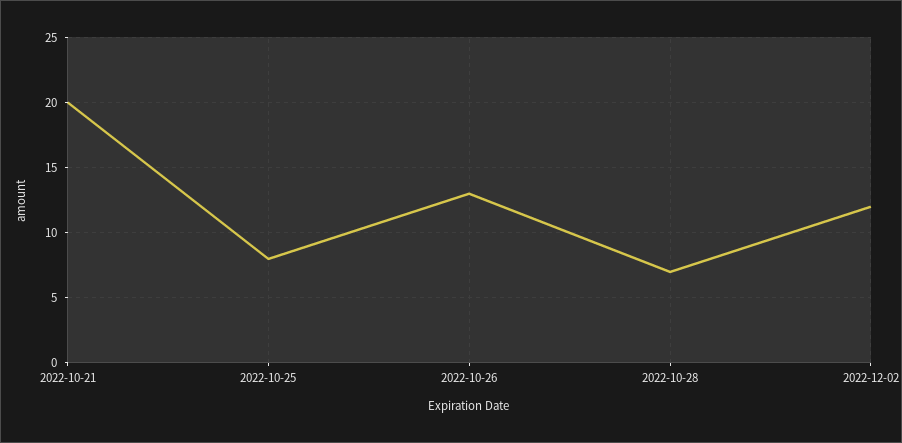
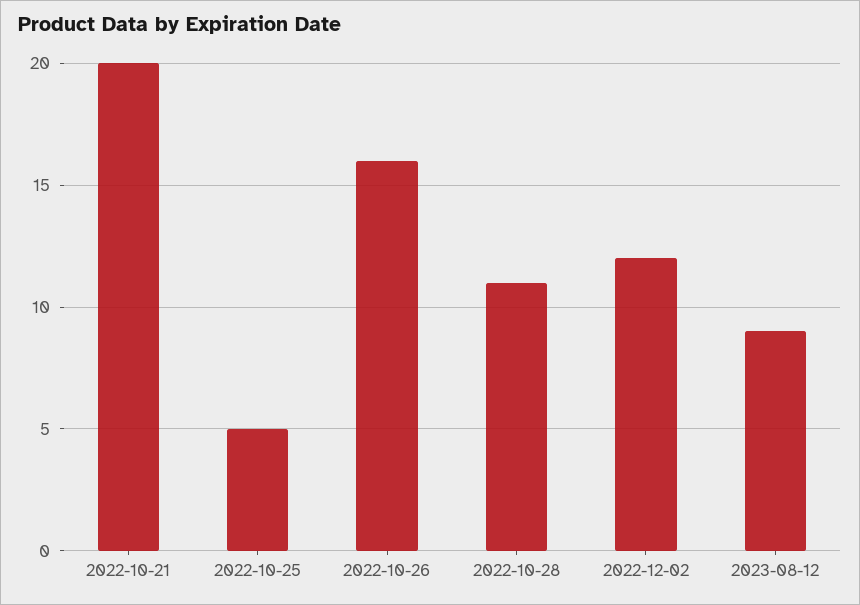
2022-10-25: 8 -> 5
2022-10-26: 13 -> 16
2022-10-28: 7 -> 11
2023-08-12: none -> 9

